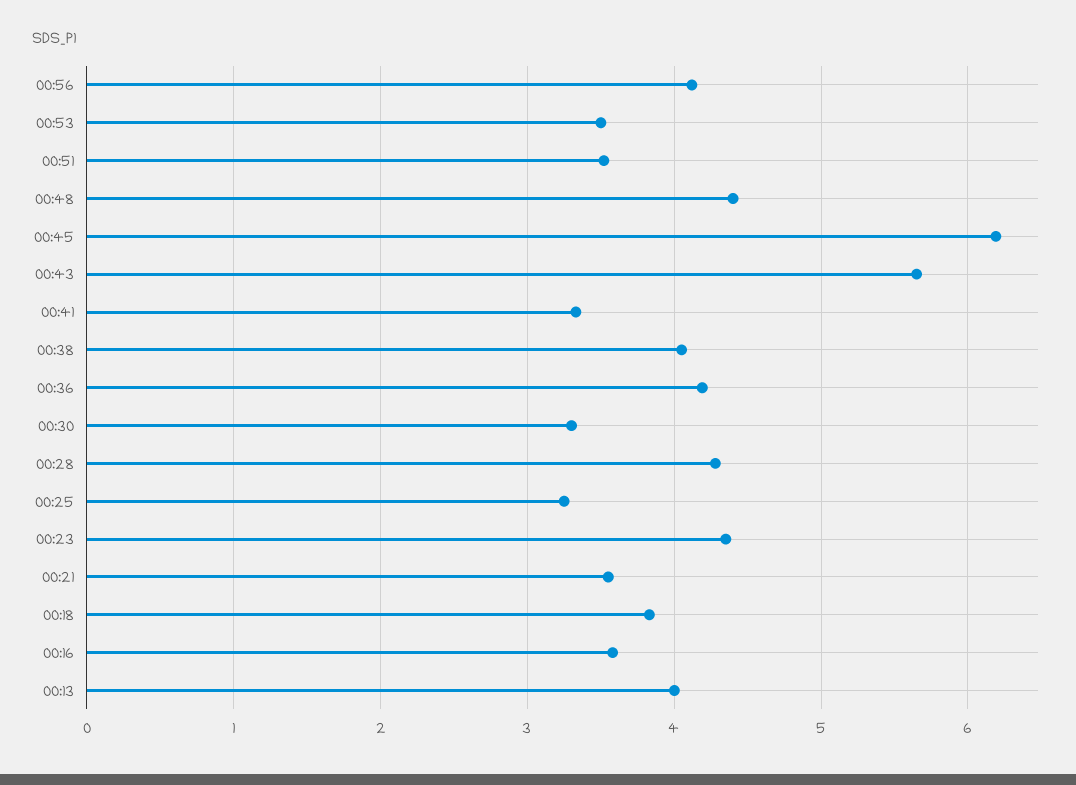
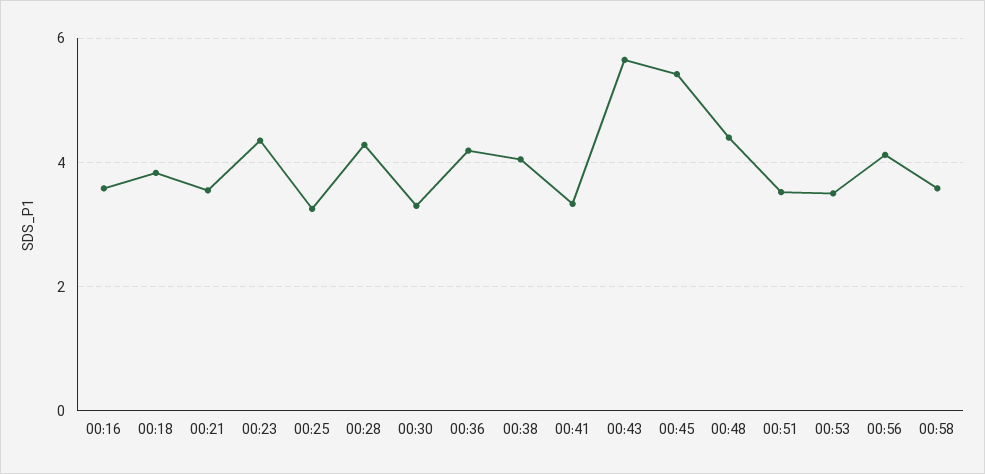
00:45: 6.2 -> 5.4
00:13: 4 -> none
00:58: none -> 3.6

